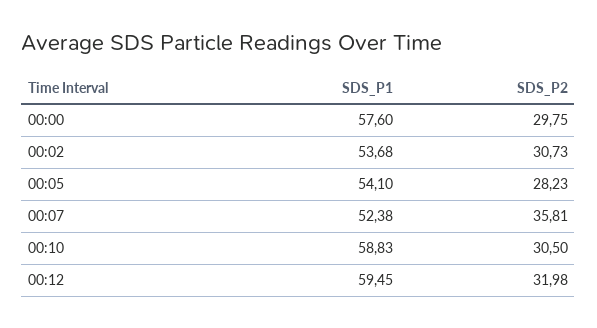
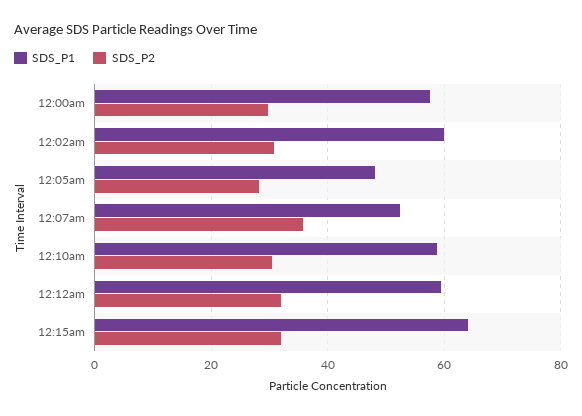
SDS_P1, 00:02: 53.68 -> 60
SDS_P1, 00:05: 54.1 -> 48
SDS_P1, 12:15am: none -> 64
SDS_P2, 12:15am: none -> 32

